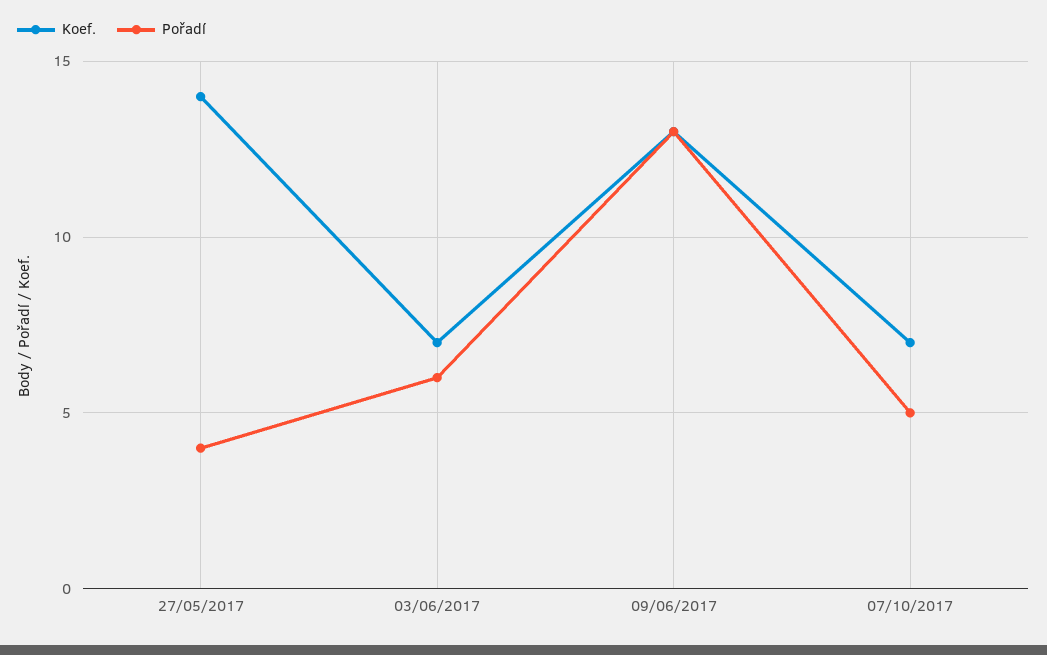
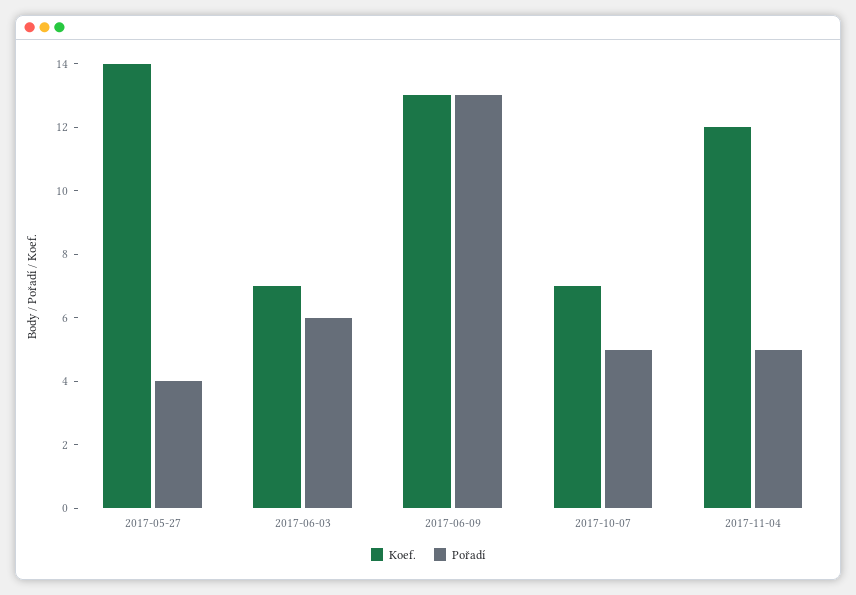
Koef., 2017-11-04: none -> 12
Pořadí, 2017-11-04: none -> 5

